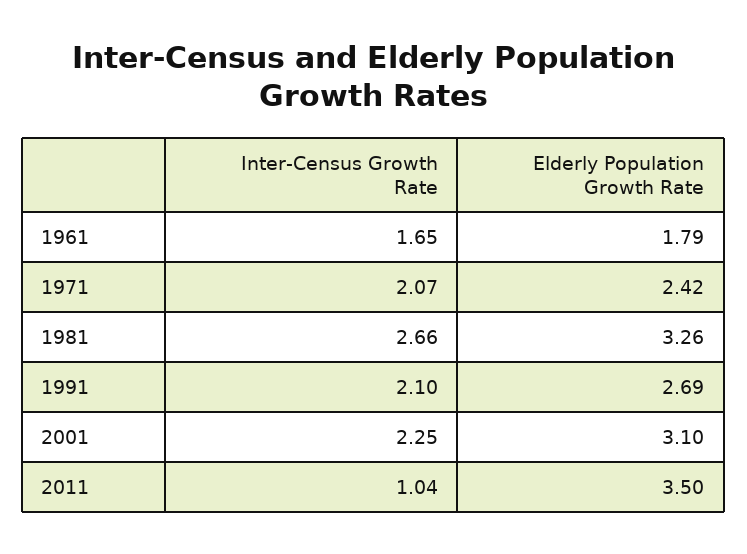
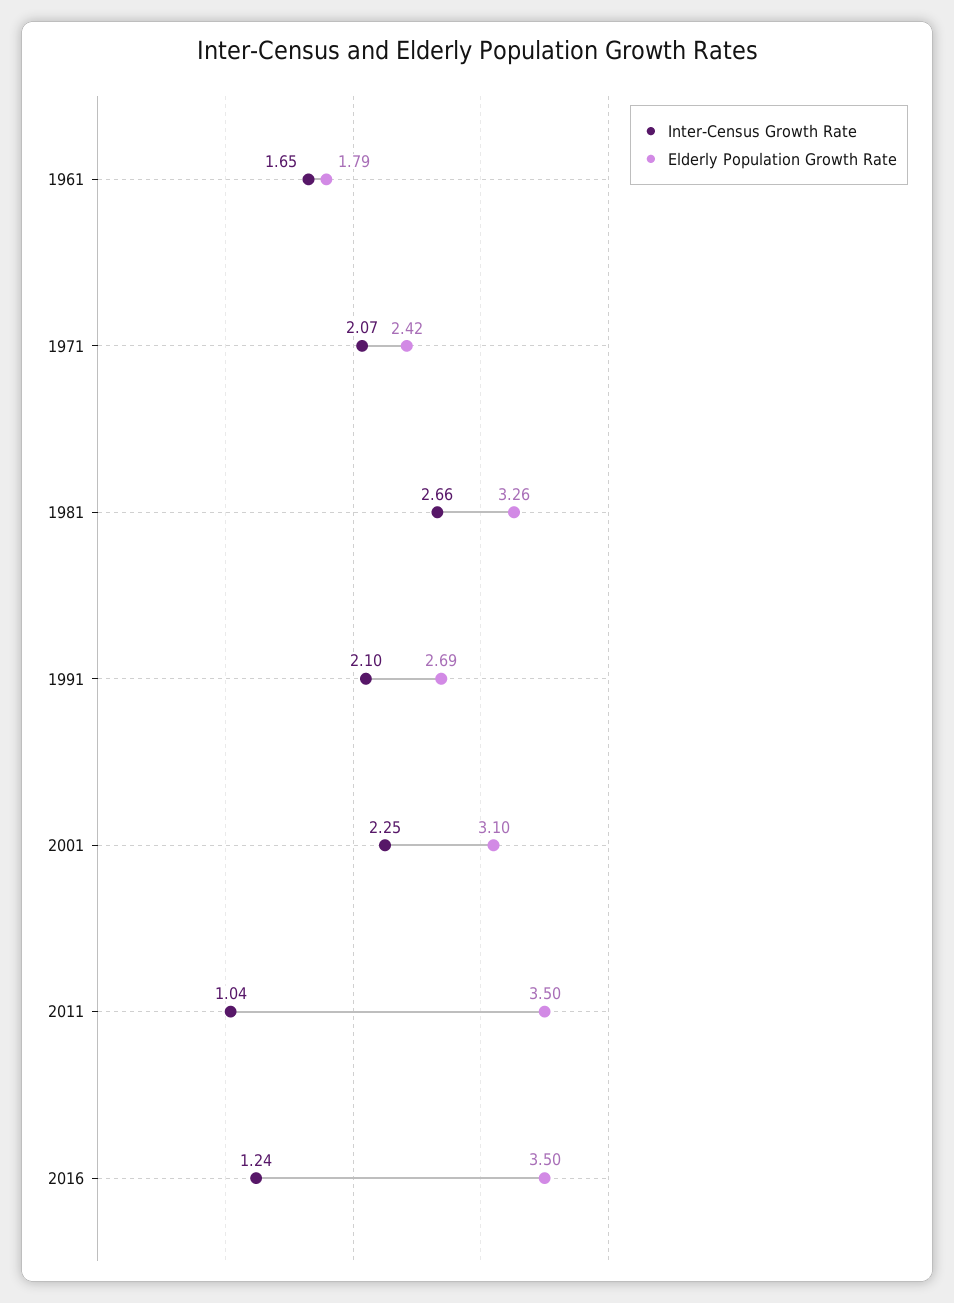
Inter-Census Growth Rate, 2016: none -> 1.24
Elderly Population Growth Rate, 2016: none -> 3.5

